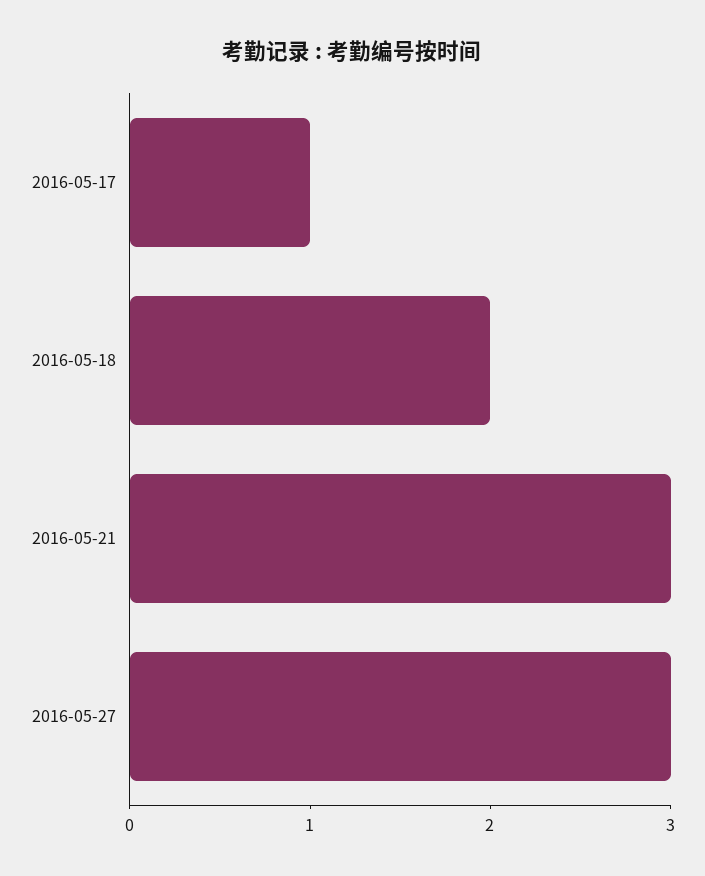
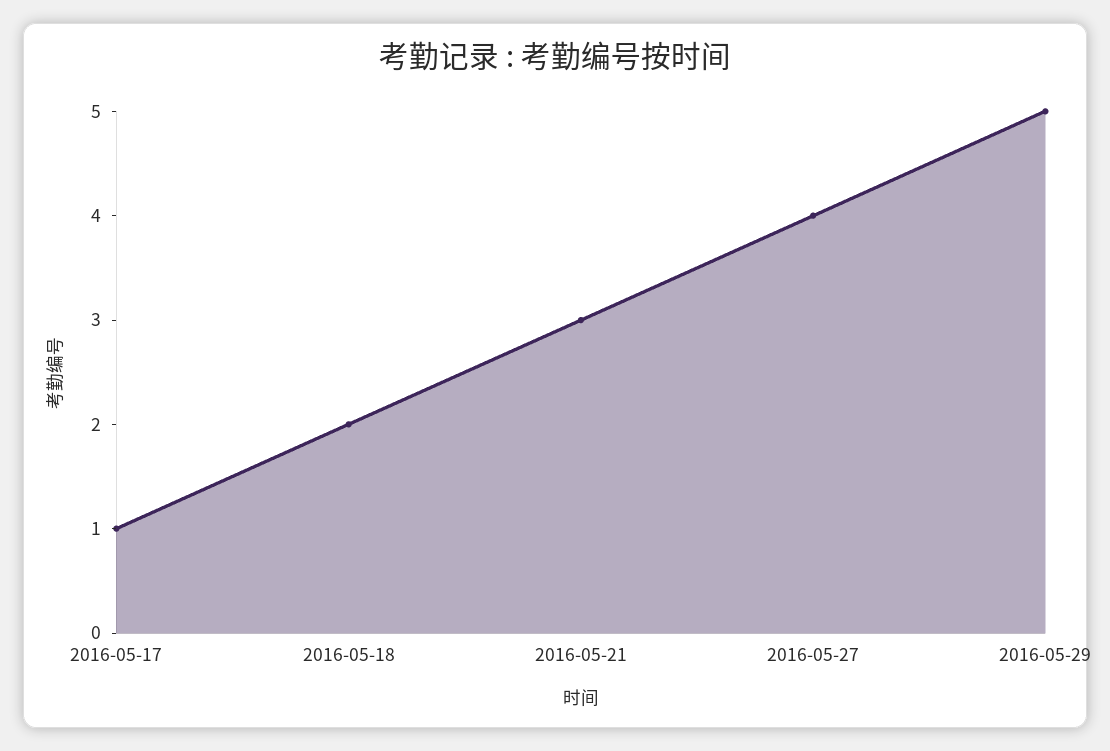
2016-05-27: 3 -> 4
2016-05-29: none -> 5

